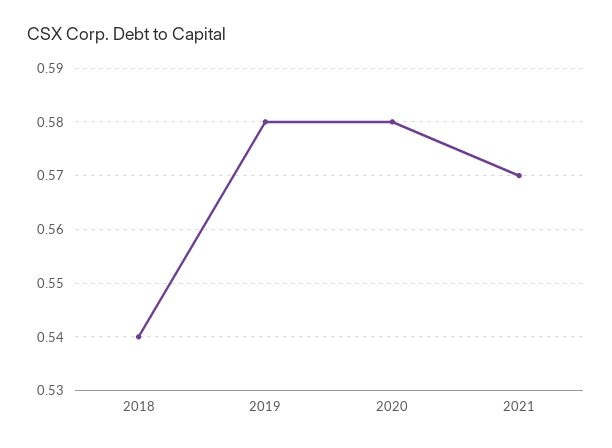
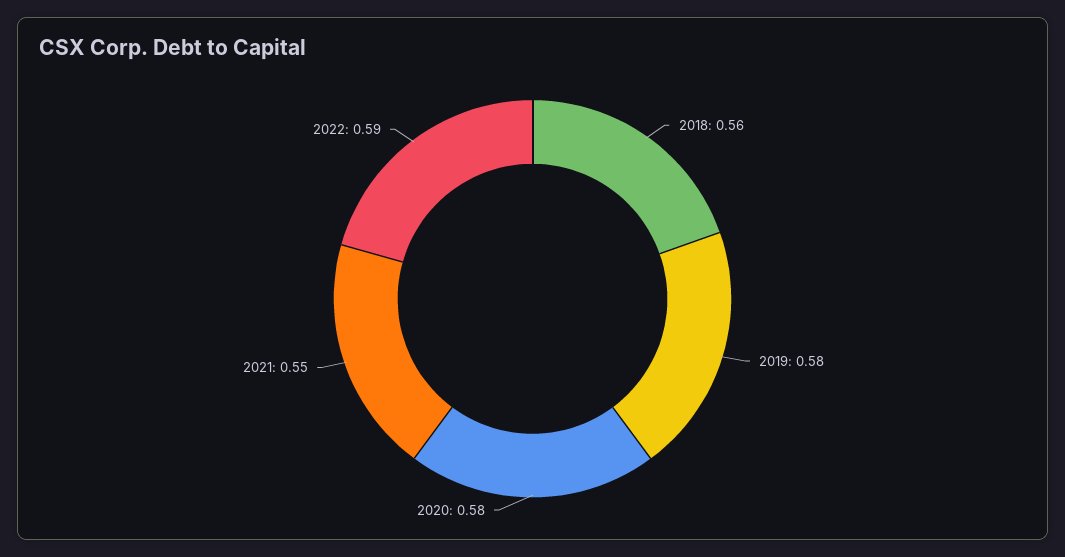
2018: 0.54 -> 0.56
2021: 0.57 -> 0.55
2022: none -> 0.59

